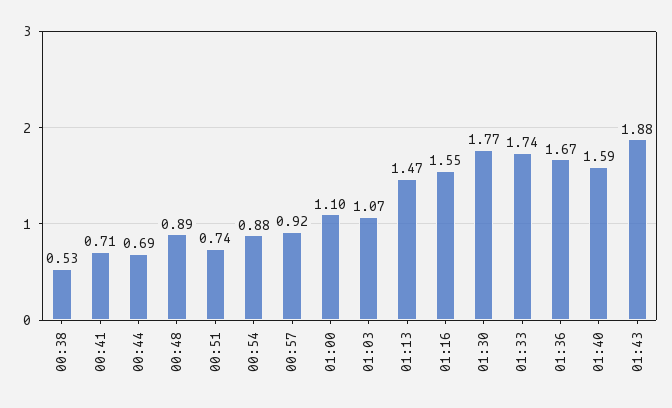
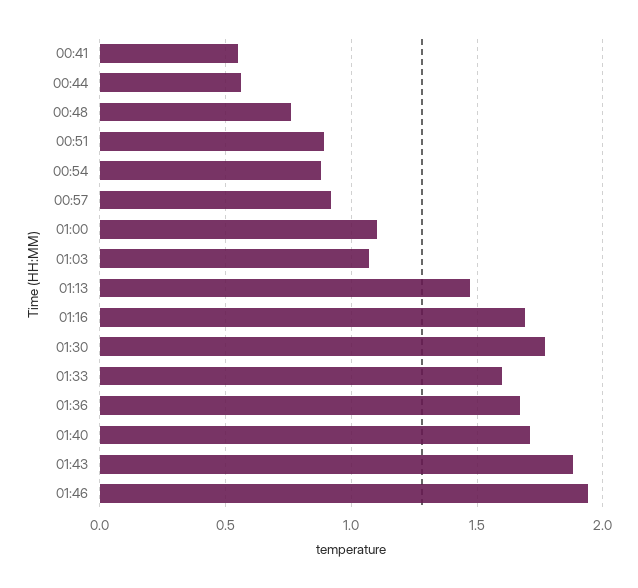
00:38: 0.53 -> none
00:41: 0.71 -> 0.55
00:44: 0.69 -> 0.55
00:48: 0.89 -> 0.75
00:51: 0.74 -> 0.9
01:16: 1.55 -> 1.7
01:33: 1.74 -> 1.6
01:40: 1.59 -> 1.7
01:46: none -> 1.95

